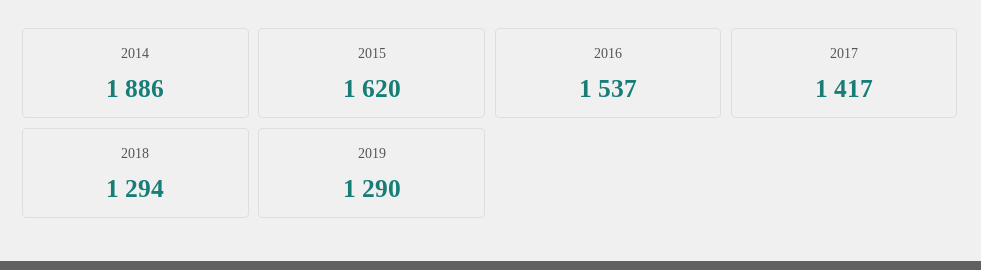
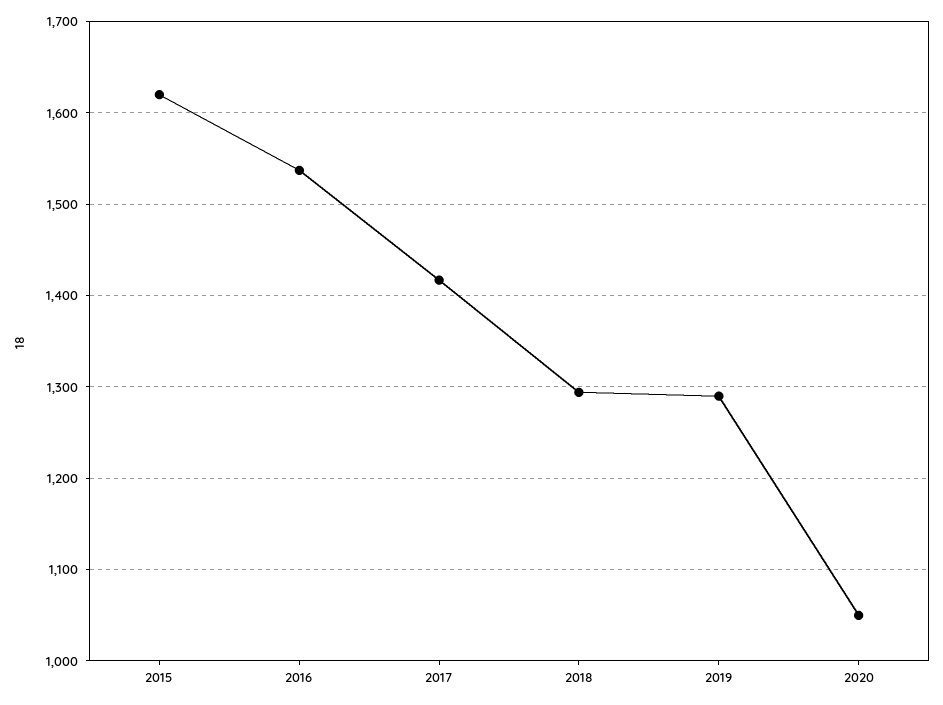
2014: 1886 -> none
2020: none -> 1050

